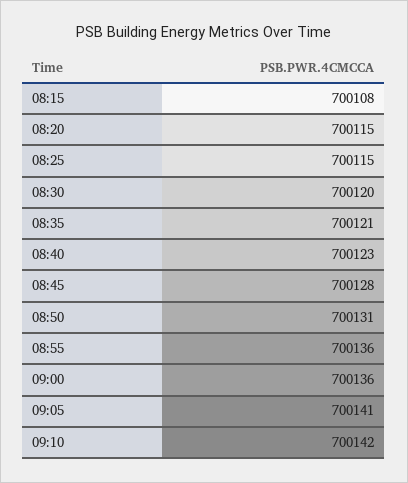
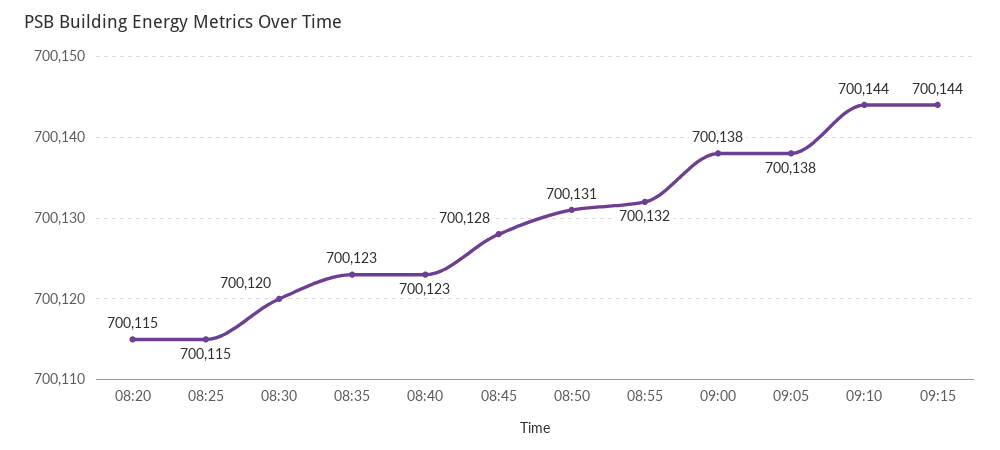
08:15: 700108 -> none
08:35: 700121 -> 700123
08:55: 700136 -> 700132
09:00: 700136 -> 700138
09:05: 700141 -> 700138
09:10: 700142 -> 700144
09:15: none -> 700144

